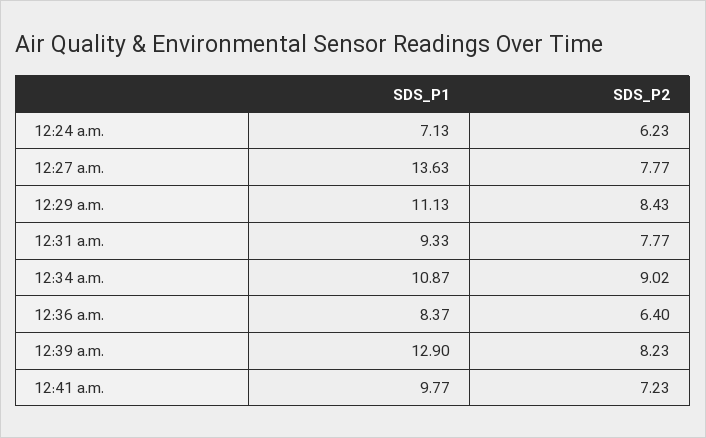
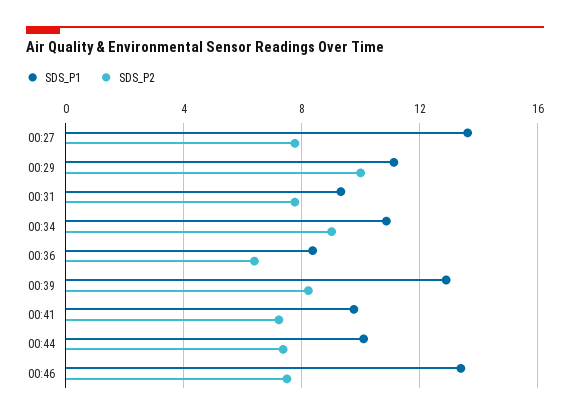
SDS_P1, 12:24 a.m.: 7.13 -> none
SDS_P2, 12:24 a.m.: 6.23 -> none
SDS_P2, 12:29 a.m.: 8.43 -> 10
SDS_P1, 00:44: none -> 10
SDS_P2, 00:44: none -> 7.5
SDS_P1, 00:46: none -> 13.5
SDS_P2, 00:46: none -> 7.5

